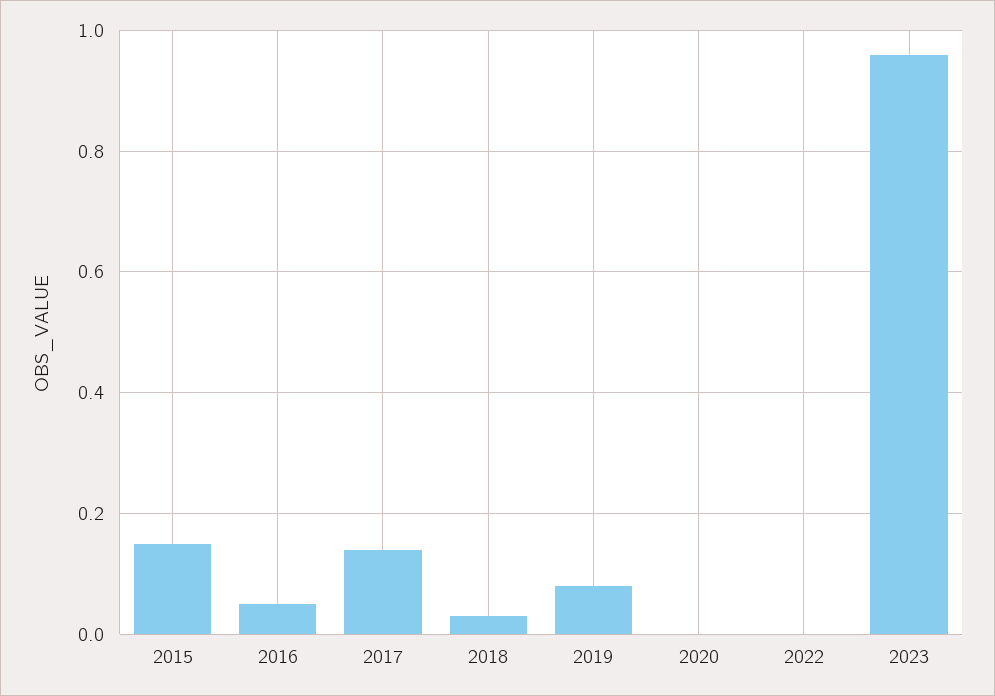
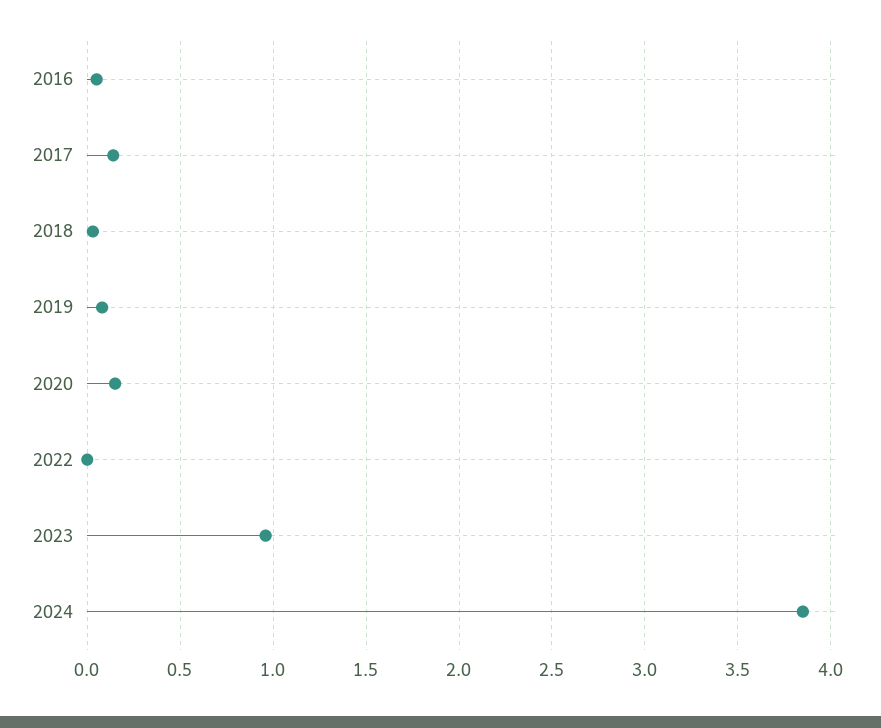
2015: 0.15 -> none
2020: 0 -> 0.15
2024: none -> 3.85

